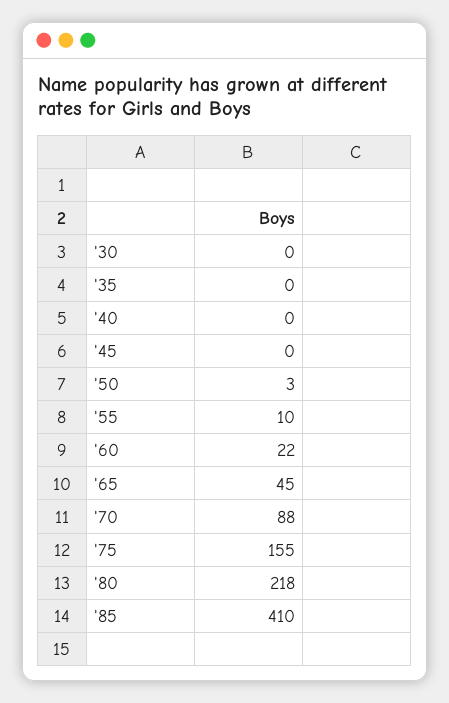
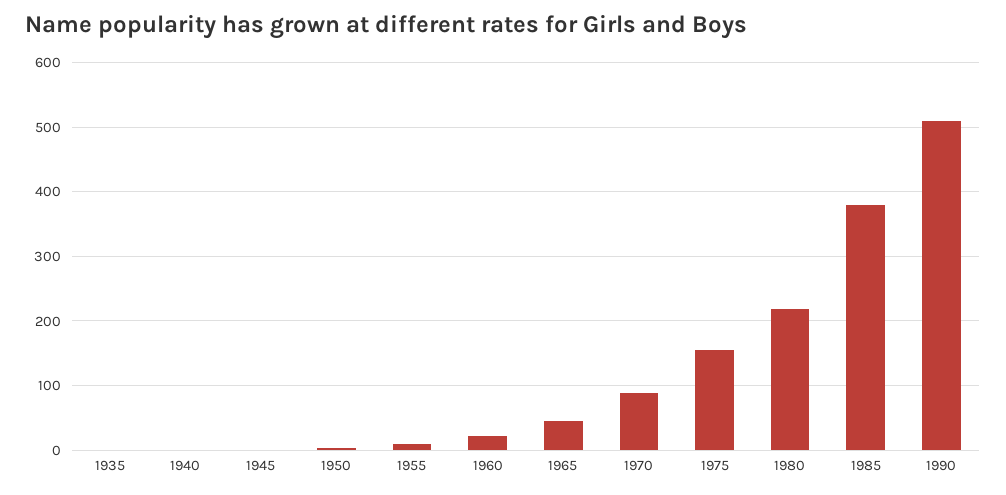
'30: 0 -> none
'85: 410 -> 380
1990: none -> 510

